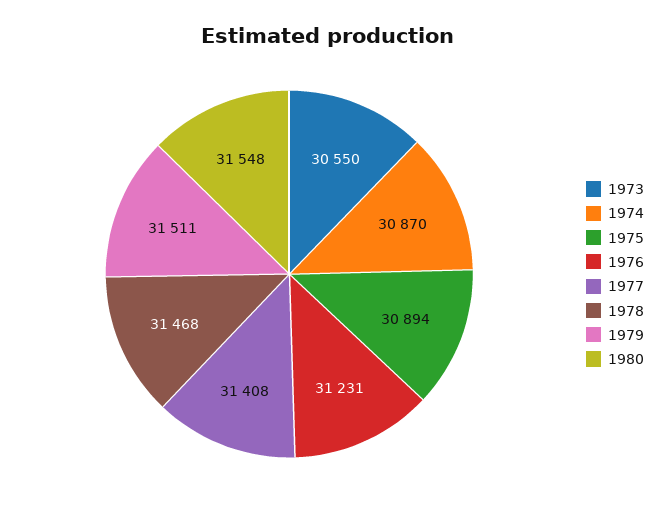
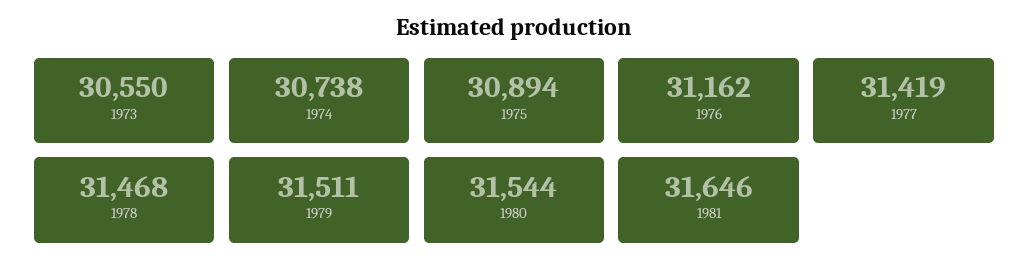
1974: 30870 -> 30738
1976: 31231 -> 31162
1977: 31408 -> 31419
1980: 31548 -> 31544
1981: none -> 31646

